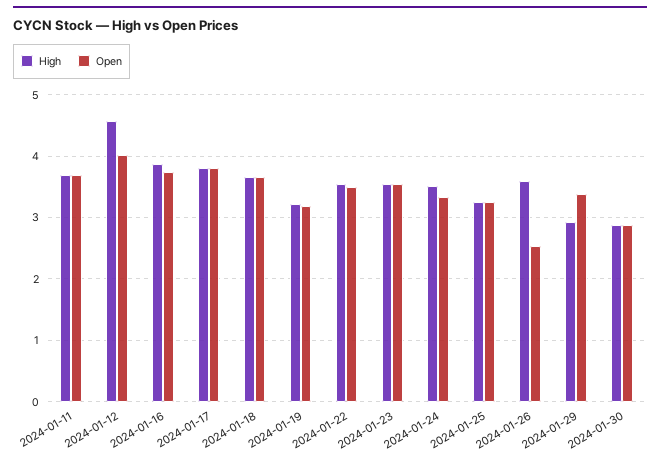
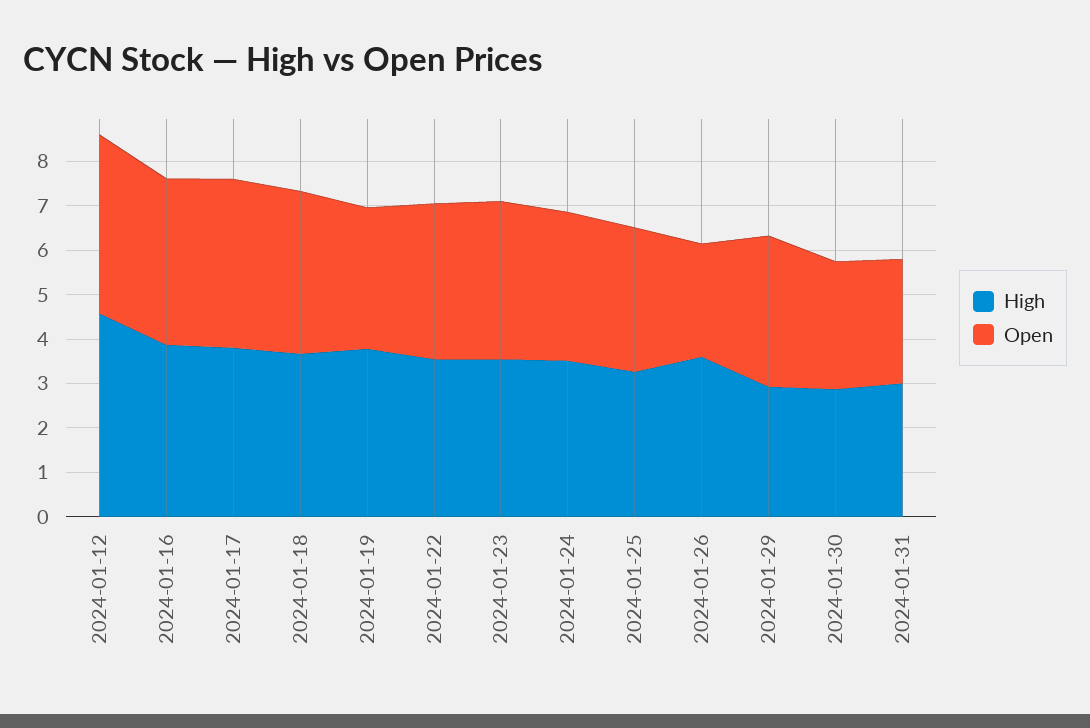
High, 2024-01-11: 3.7 -> none
Open, 2024-01-11: 3.7 -> none
High, 2024-01-19: 3.2 -> 3.8
High, 2024-01-31: none -> 3
Open, 2024-01-31: none -> 2.8

